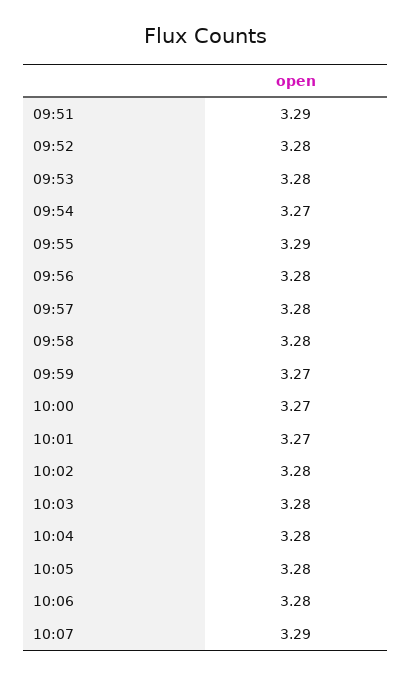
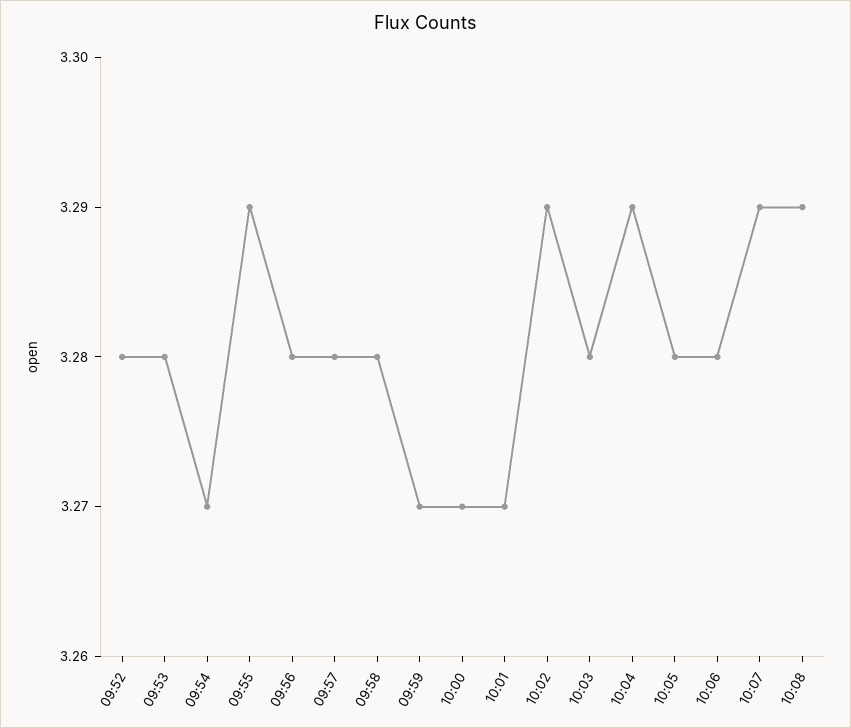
09:51: 3.29 -> none
10:02: 3.28 -> 3.29
10:04: 3.28 -> 3.29
10:08: none -> 3.29

